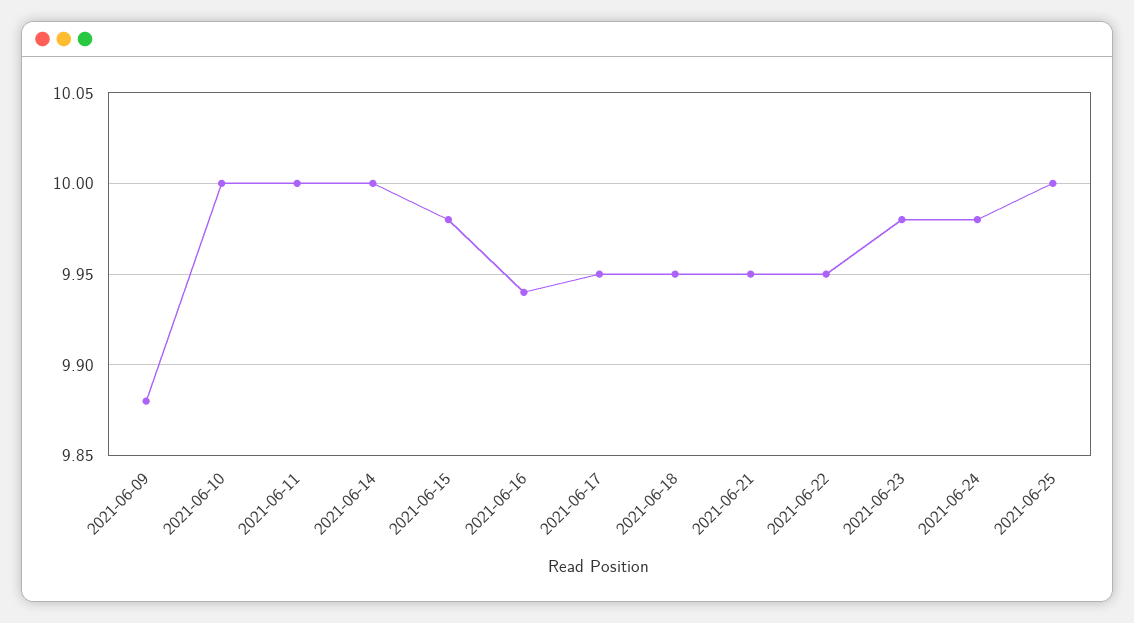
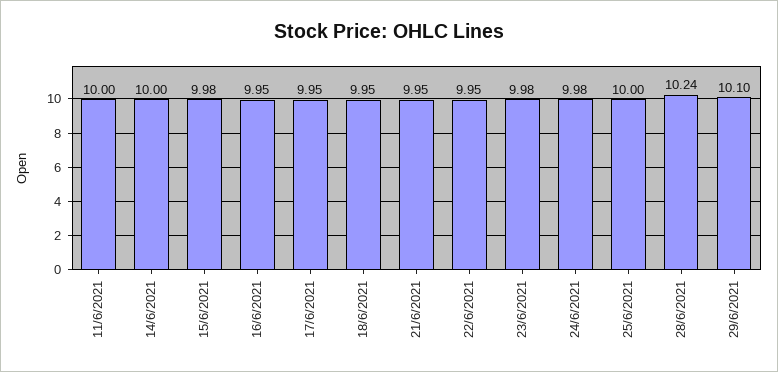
2021-06-09: 9.88 -> none
2021-06-10: 10 -> none
2021-06-16: 9.94 -> 9.95
28/6/2021: none -> 10.24
29/6/2021: none -> 10.1

